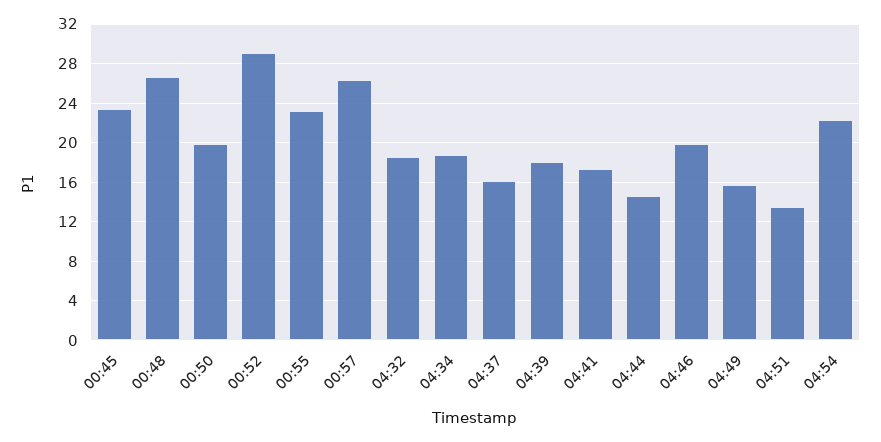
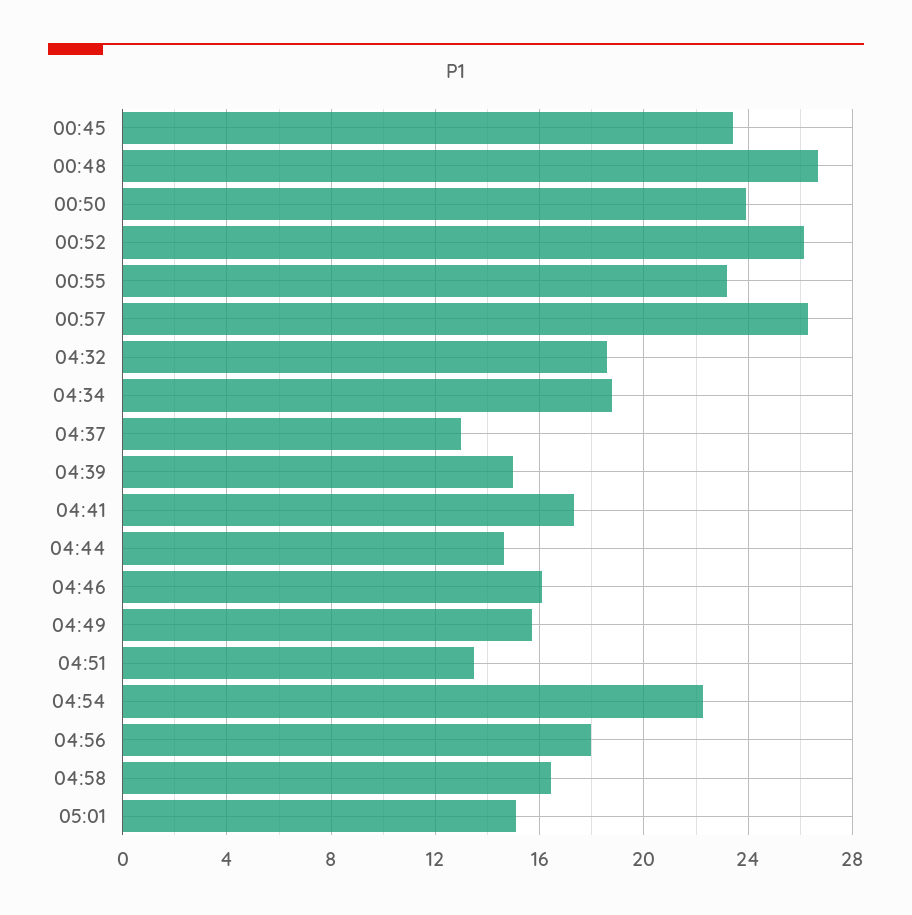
00:50: 20 -> 24
00:52: 29 -> 26
04:37: 16 -> 13
04:39: 18 -> 15
04:46: 20 -> 16
04:56: none -> 18
04:58: none -> 16.5
05:01: none -> 15

